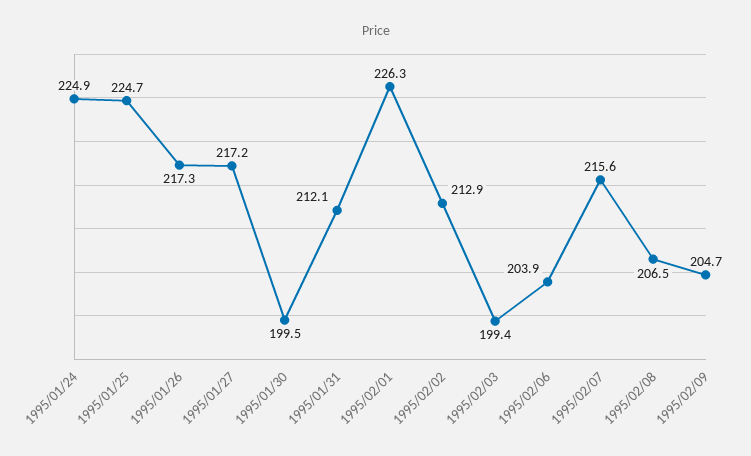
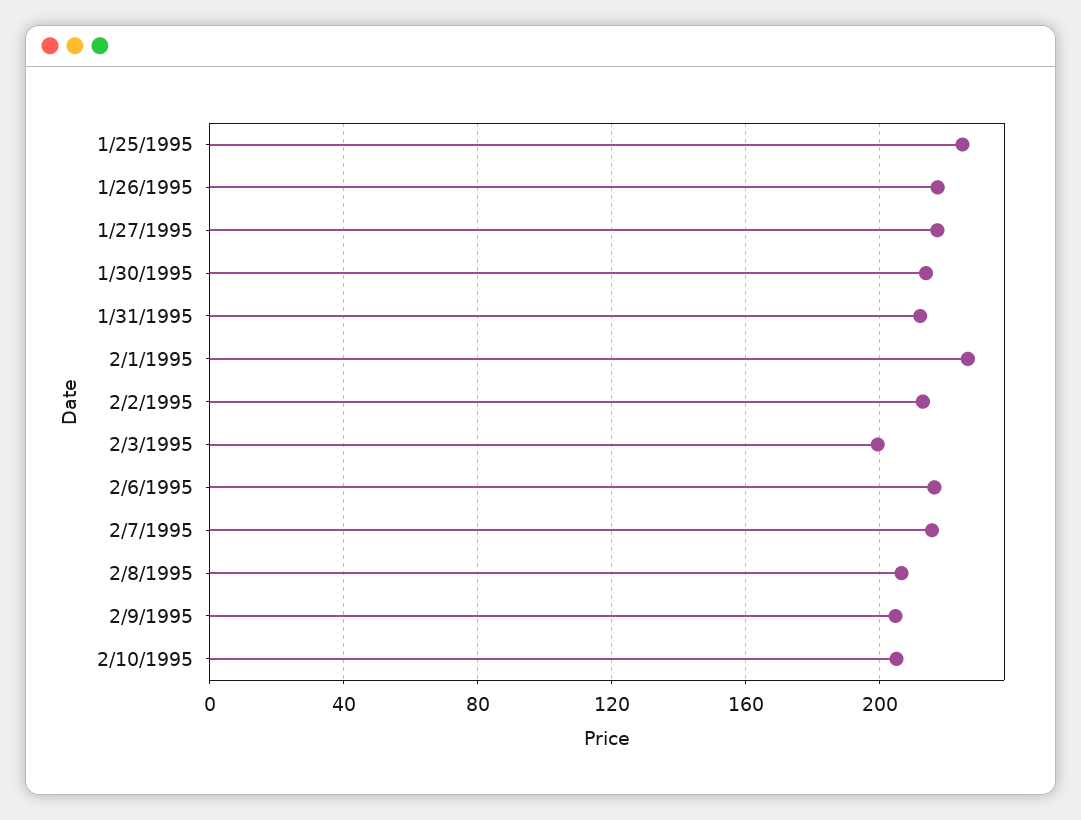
1995/01/24: 224.9 -> none
1995/01/30: 199.5 -> 215
1995/02/06: 203.9 -> 215
2/10/1995: none -> 205

